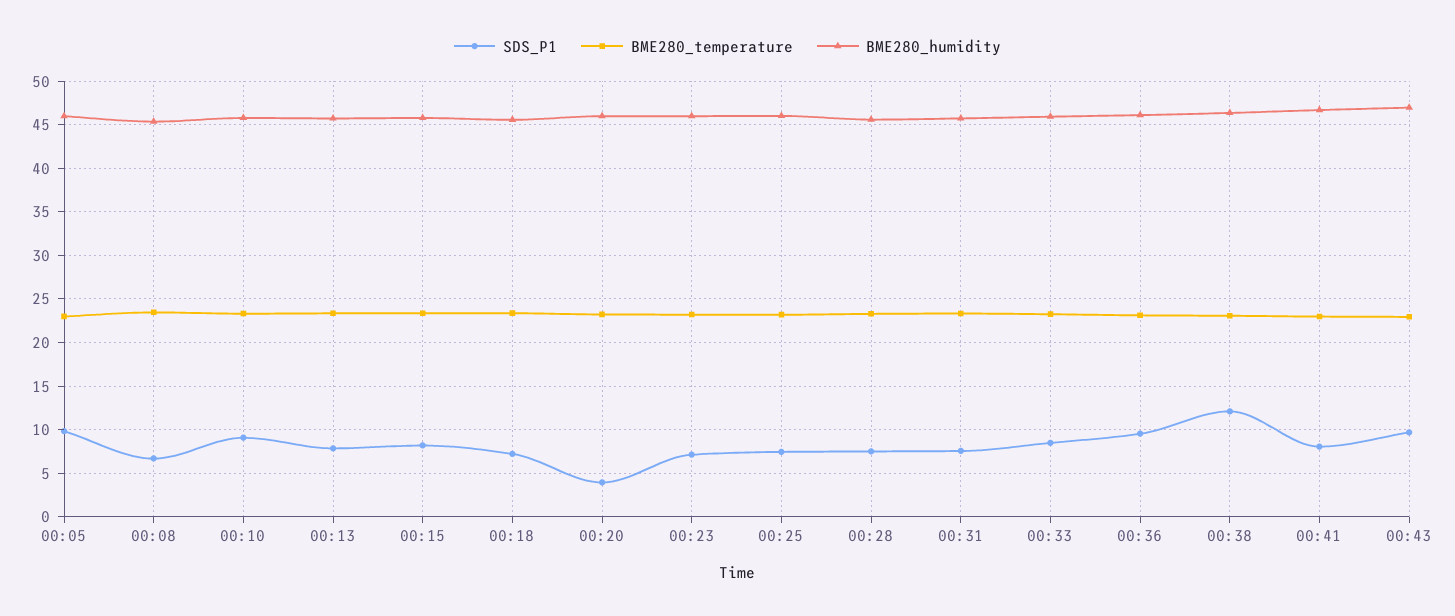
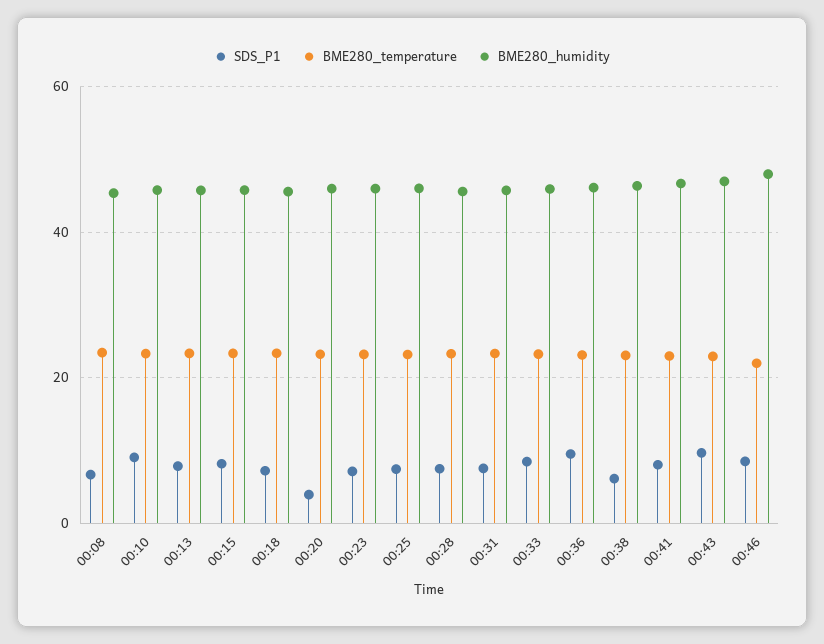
SDS_P1, 00:05: 10 -> none
BME280_temperature, 00:05: 23 -> none
BME280_humidity, 00:05: 46 -> none
SDS_P1, 00:38: 12 -> 6
SDS_P1, 00:46: none -> 8
BME280_temperature, 00:46: none -> 22
BME280_humidity, 00:46: none -> 48

